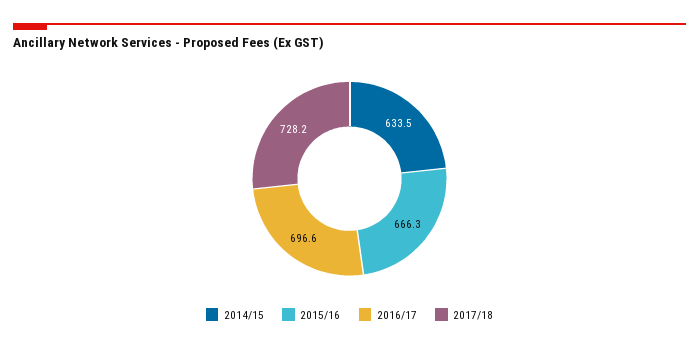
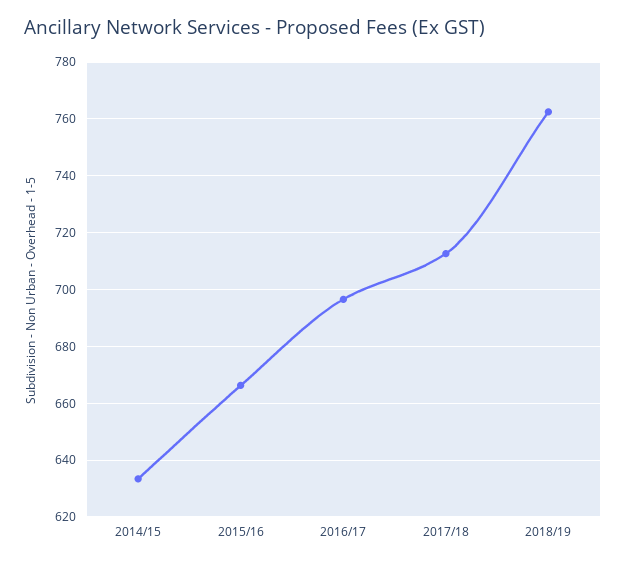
2017/18: 728.2 -> 712.5
2018/19: none -> 762.5

